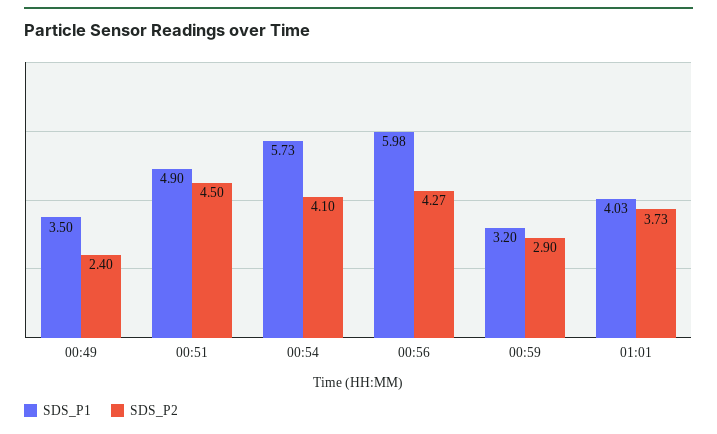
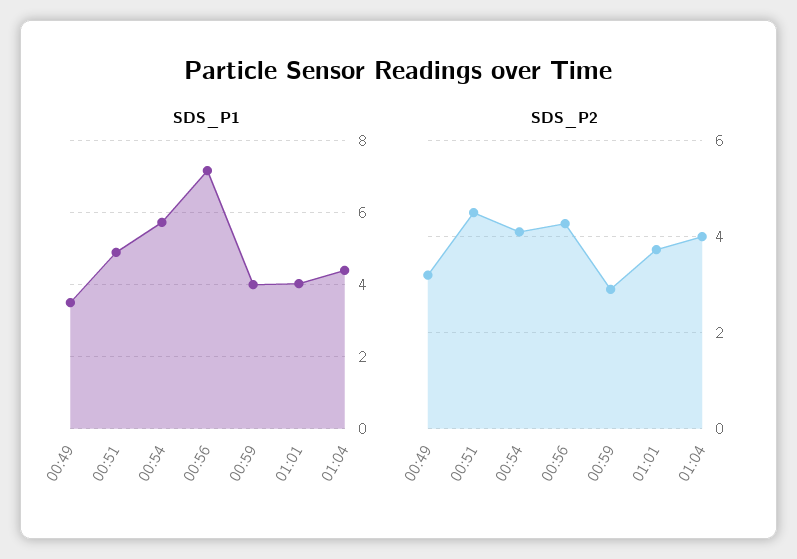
SDS_P2, 00:49: 2.4 -> 3.2
SDS_P1, 00:56: 5.98 -> 7.2
SDS_P1, 00:59: 3.2 -> 4
SDS_P1, 01:04: none -> 4.4
SDS_P2, 01:04: none -> 4

